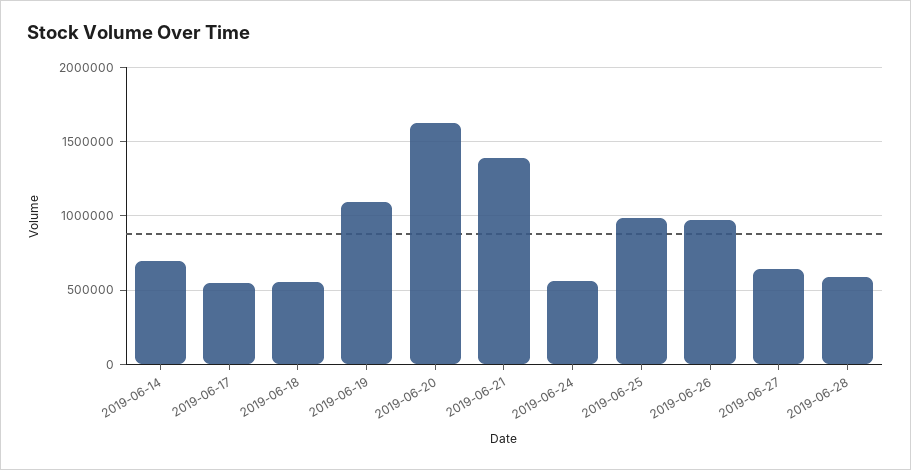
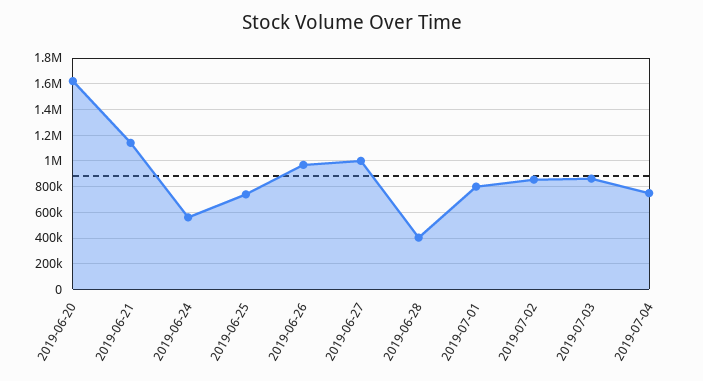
2019-06-14: 700000 -> none
2019-06-17: 550000 -> none
2019-06-18: 550000 -> none
2019-06-19: 1100000 -> none
2019-06-21: 1400000 -> 1150000
2019-06-25: 1000000 -> 750000
2019-06-27: 650000 -> 1000000
2019-06-28: 600000 -> 400000
2019-07-01: none -> 800000
2019-07-02: none -> 850000
2019-07-03: none -> 850000
2019-07-04: none -> 750000

